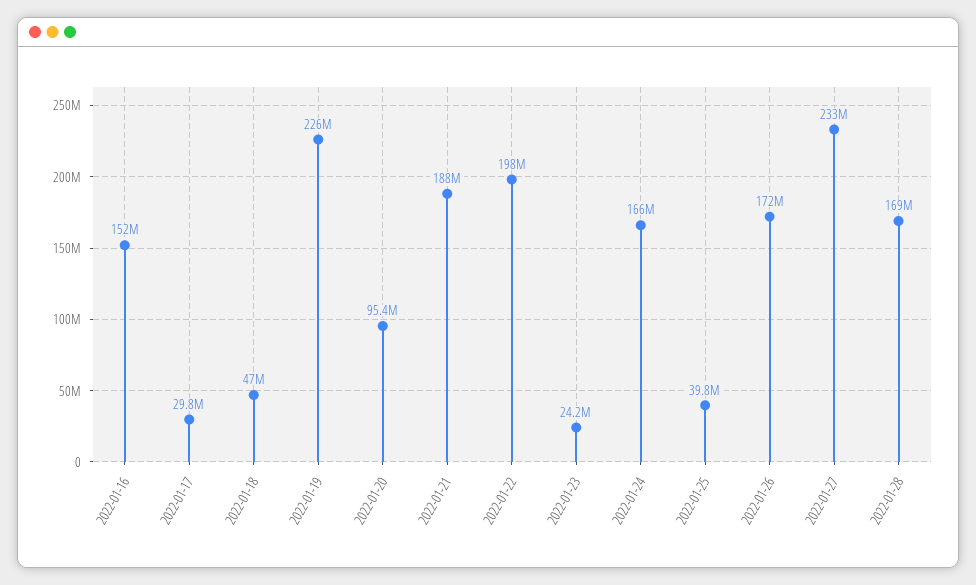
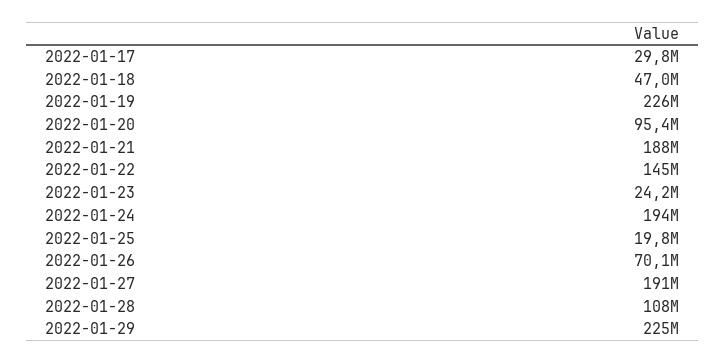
2022-01-16: 152000000 -> none
2022-01-22: 198000000 -> 145000000
2022-01-24: 166000000 -> 194000000
2022-01-25: 39800000 -> 19800000
2022-01-26: 172000000 -> 70100000
2022-01-27: 233000000 -> 191000000
2022-01-28: 169000000 -> 108000000
2022-01-29: none -> 225000000

